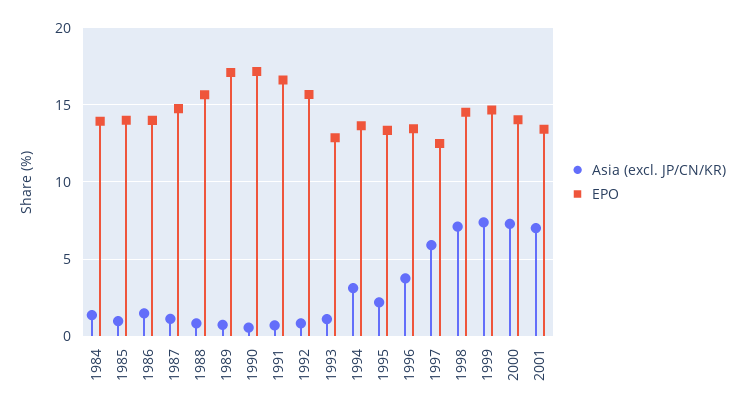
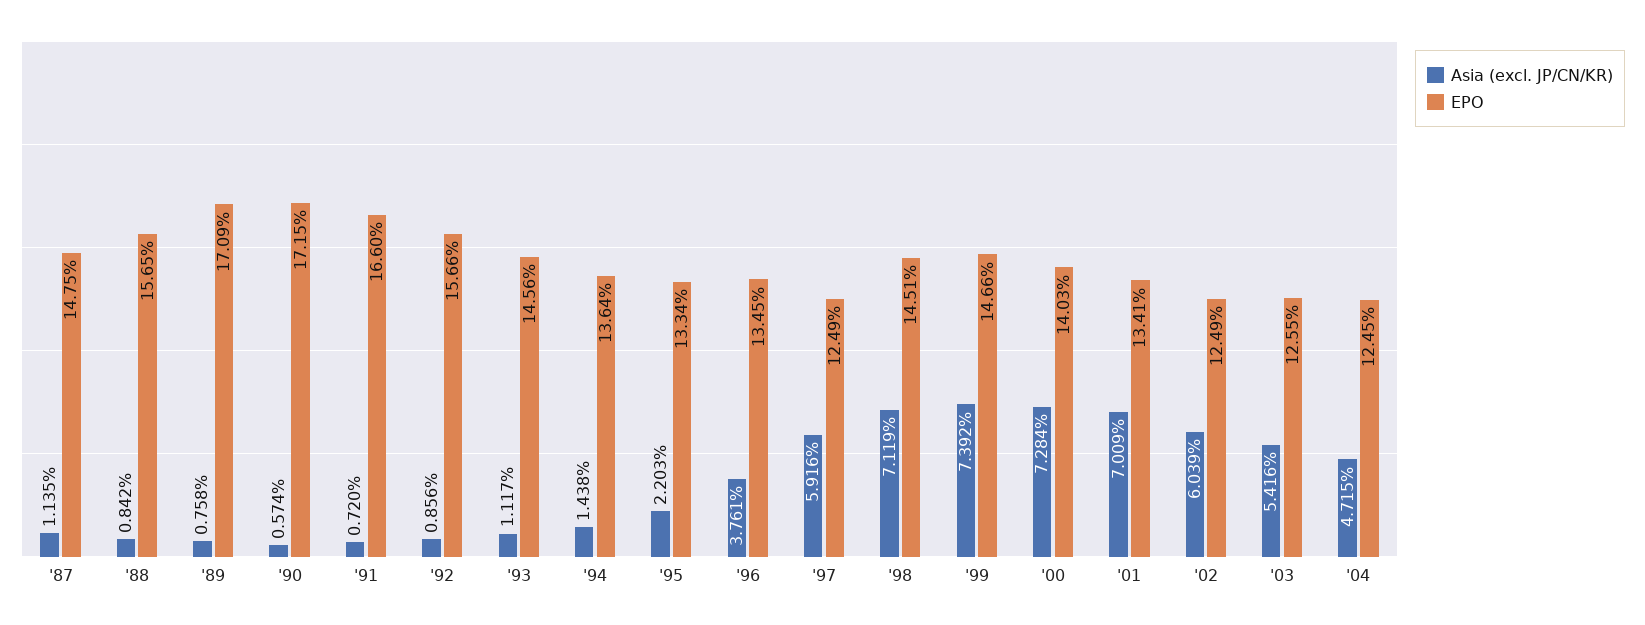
Asia (excl. JP/CN/KR), 1984: 1.5 -> none
EPO, 1984: 14 -> none
Asia (excl. JP/CN/KR), 1985: 1 -> none
EPO, 1985: 14 -> none
Asia (excl. JP/CN/KR), 1986: 1.5 -> none
EPO, 1986: 14 -> none
EPO, 1993: 13 -> 14.56
Asia (excl. JP/CN/KR), 1994: 3 -> 1.438
Asia (excl. JP/CN/KR), '02: none -> 6.039
EPO, '02: none -> 12.49
Asia (excl. JP/CN/KR), '03: none -> 5.416
EPO, '03: none -> 12.55
Asia (excl. JP/CN/KR), '04: none -> 4.715
EPO, '04: none -> 12.45

